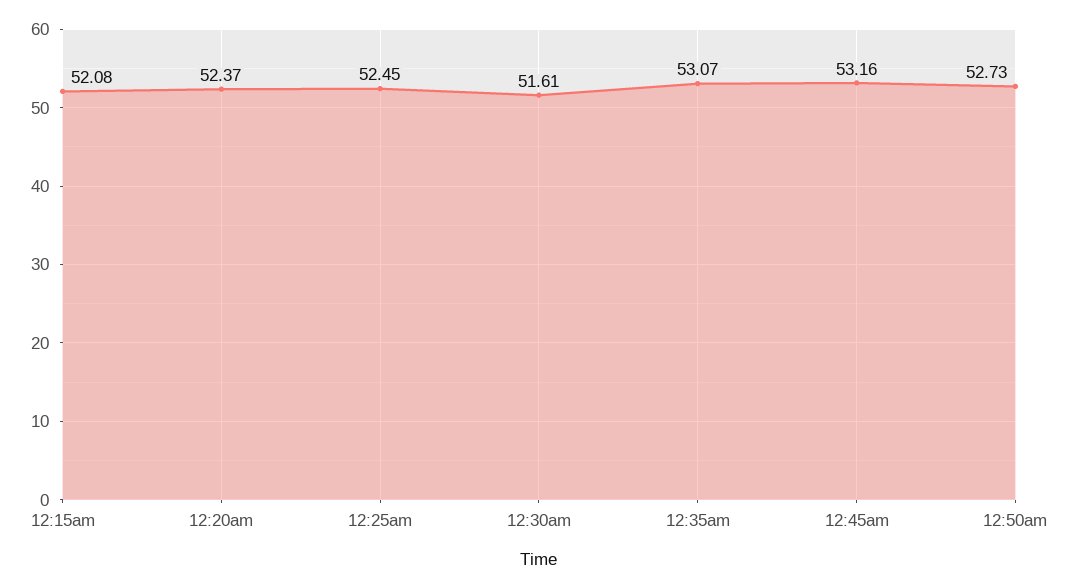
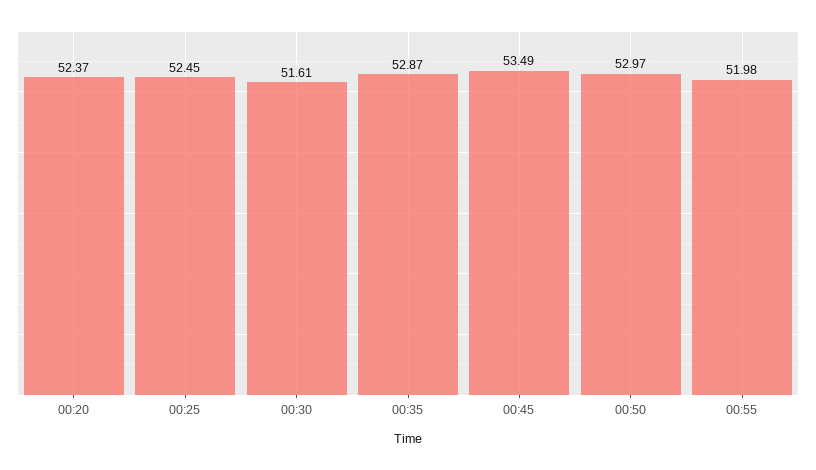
12:15am: 52.08 -> none
12:35am: 53.07 -> 52.87
12:45am: 53.16 -> 53.49
12:50am: 52.73 -> 52.97
00:55: none -> 51.98

